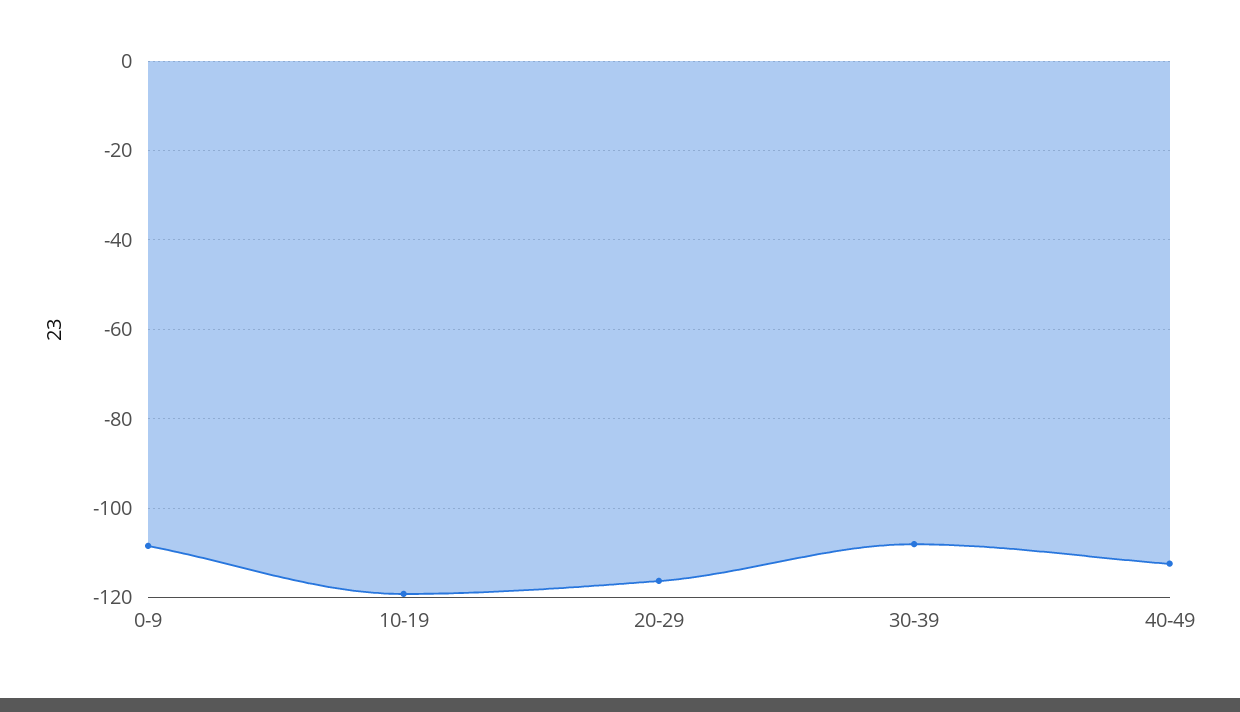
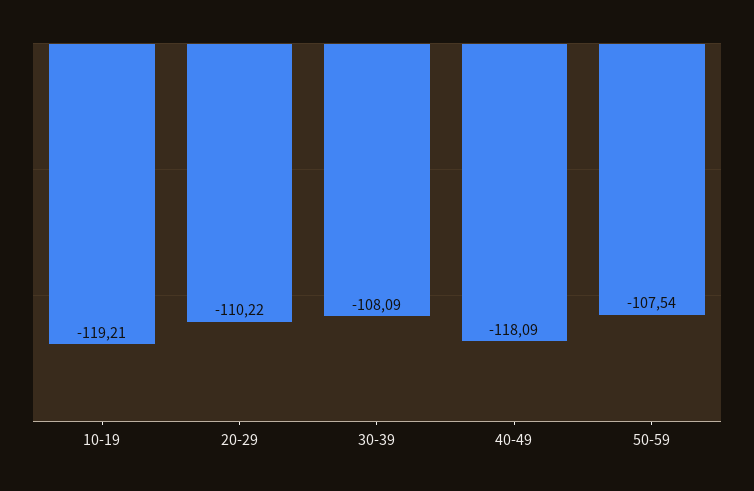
0-9: -108 -> none
20-29: -116 -> -110.22
40-49: -112 -> -118.09
50-59: none -> -107.54

